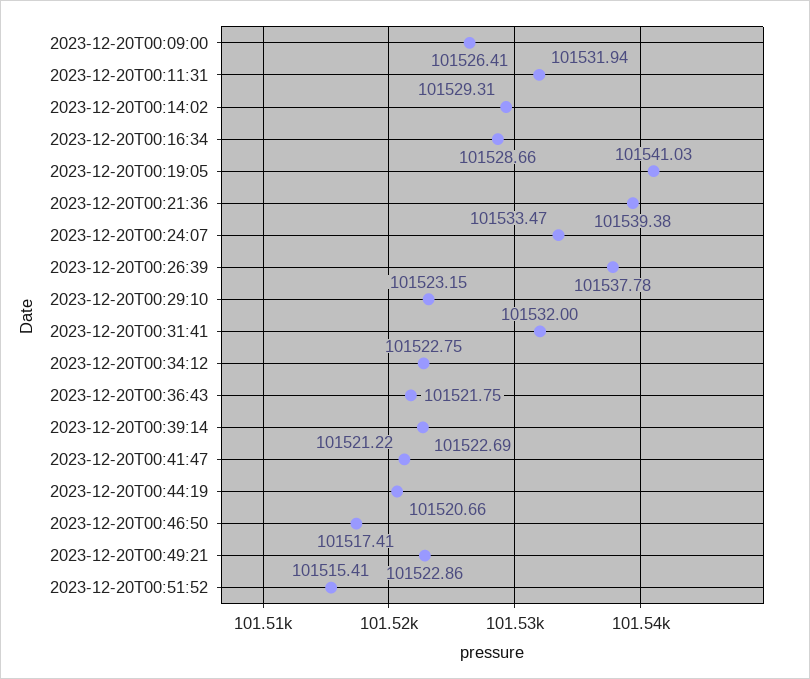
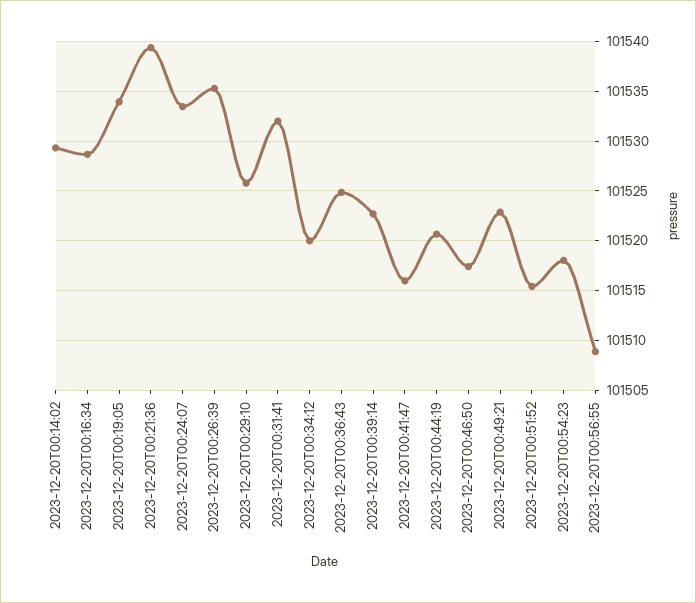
2023-12-20T00:09:00: 101526.41 -> none
2023-12-20T00:11:31: 101531.94 -> none
2023-12-20T00:19:05: 101541.03 -> 101534
2023-12-20T00:26:39: 101537.78 -> 101535
2023-12-20T00:29:10: 101523.15 -> 101526
2023-12-20T00:34:12: 101522.75 -> 101520
2023-12-20T00:36:43: 101521.75 -> 101525
2023-12-20T00:41:47: 101521.22 -> 101516
2023-12-20T00:54:23: none -> 101518
2023-12-20T00:56:55: none -> 101509

